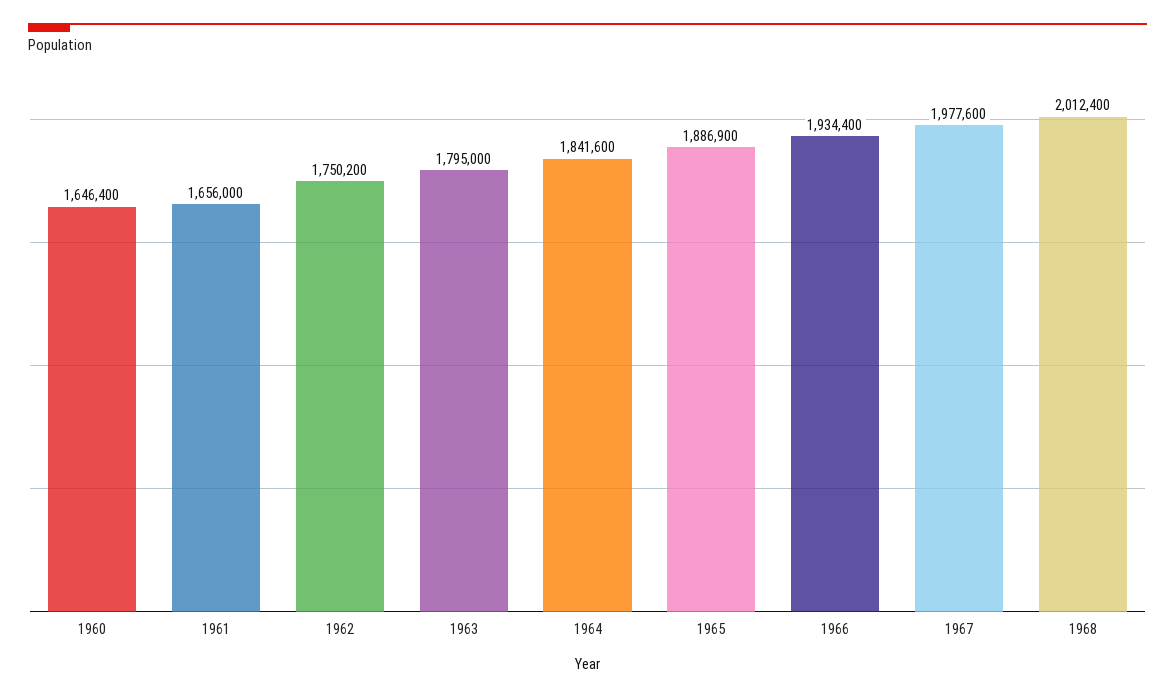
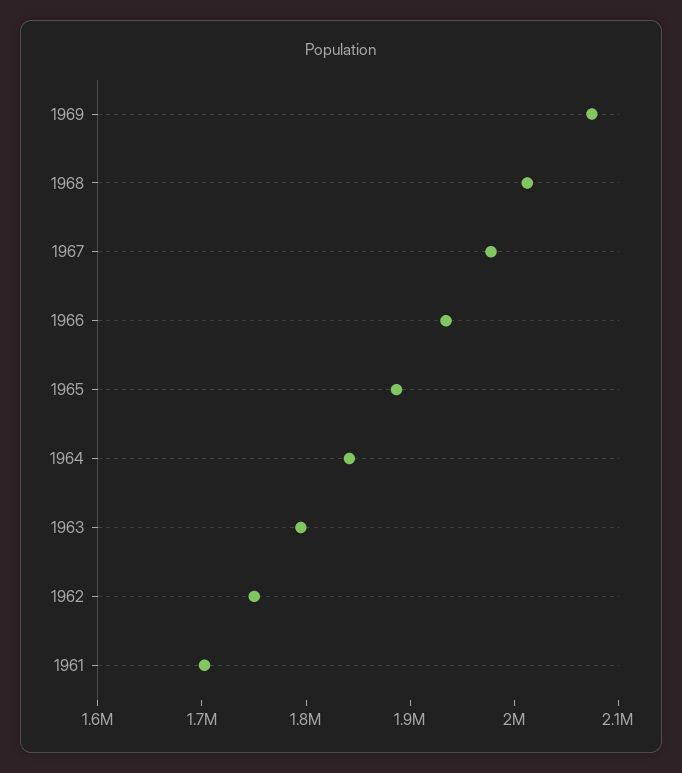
1960: 1646400 -> none
1961: 1656000 -> 1700000
1969: none -> 2080000

